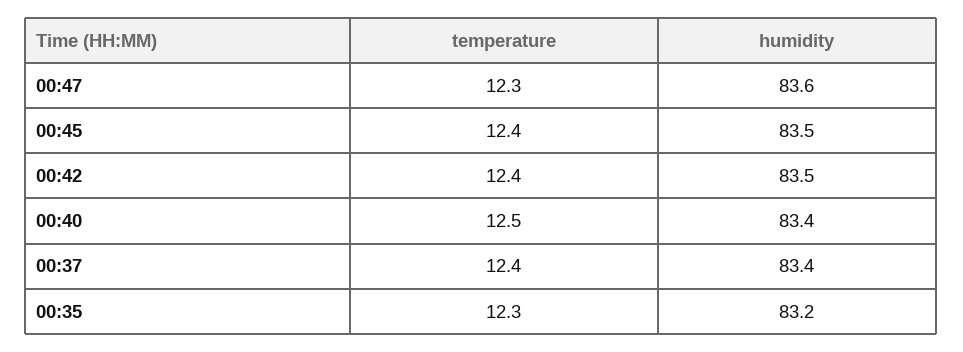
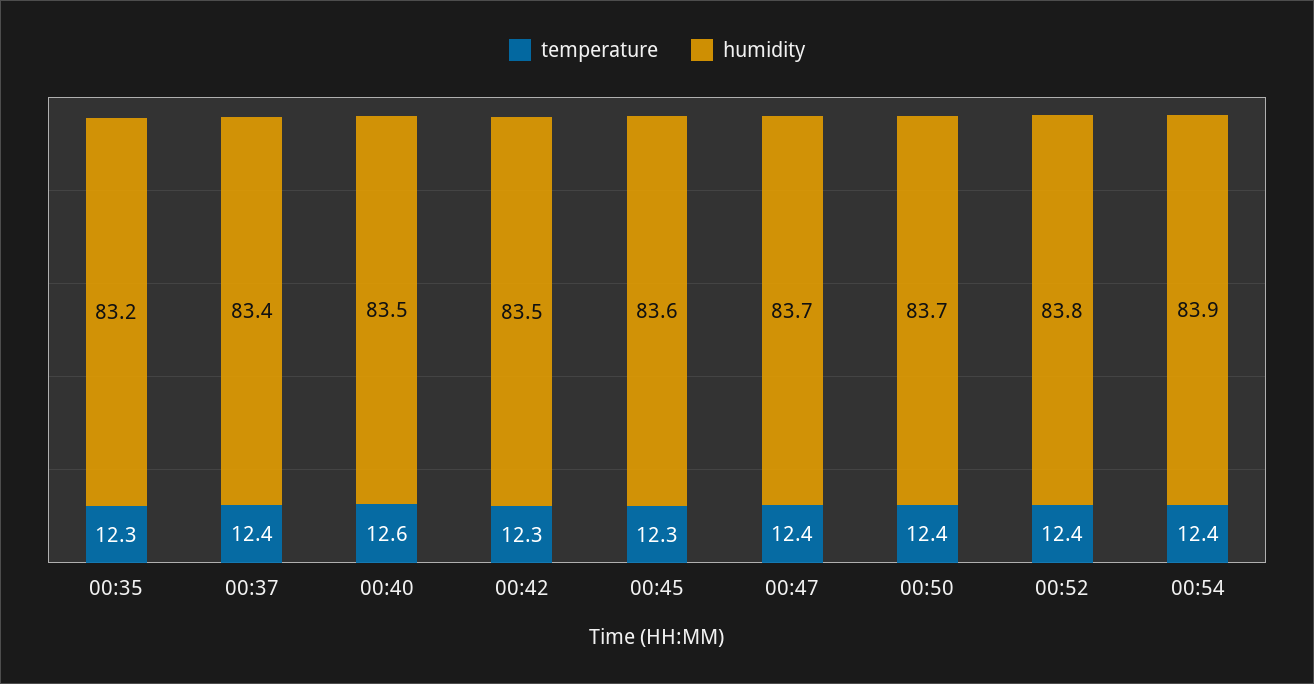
temperature, 00:47: 12.3 -> 12.4
humidity, 00:47: 83.6 -> 83.7
temperature, 00:45: 12.4 -> 12.3
humidity, 00:45: 83.5 -> 83.6
temperature, 00:42: 12.4 -> 12.3
temperature, 00:40: 12.5 -> 12.6
humidity, 00:40: 83.4 -> 83.5
temperature, 00:50: none -> 12.4
humidity, 00:50: none -> 83.7
temperature, 00:52: none -> 12.4
humidity, 00:52: none -> 83.8
temperature, 00:54: none -> 12.4
humidity, 00:54: none -> 83.9

